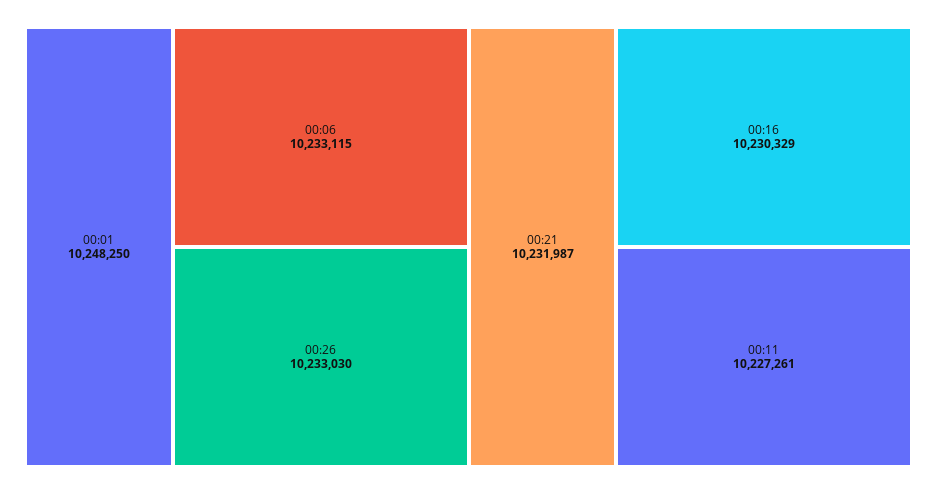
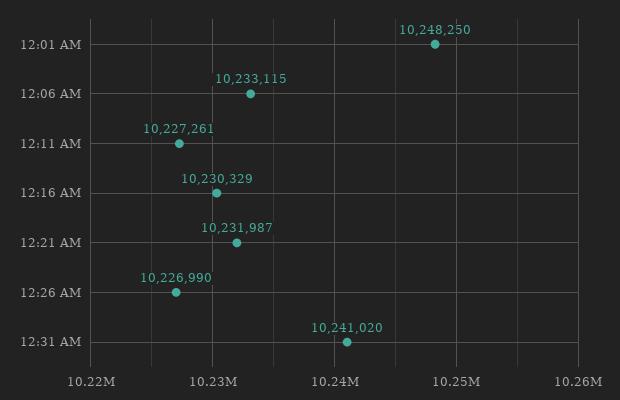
00:26: 10233030 -> 10226990
12:31 AM: none -> 10241020

